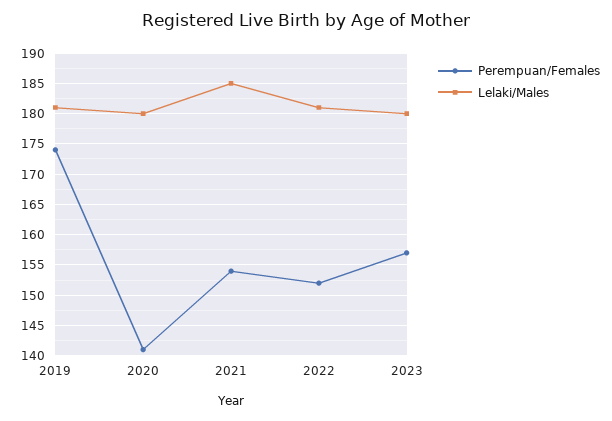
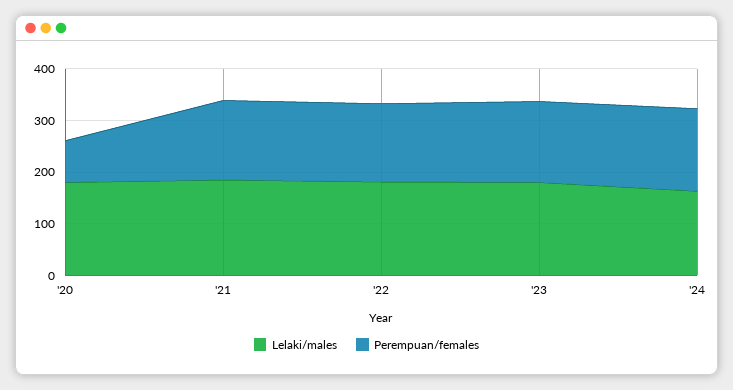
Perempuan/Females, 2019: 174 -> none
Lelaki/Males, 2019: 181 -> none
Perempuan/Females, 2020: 141 -> 80
Lelaki/Males, '24: none -> 160
Perempuan/Females, '24: none -> 160

